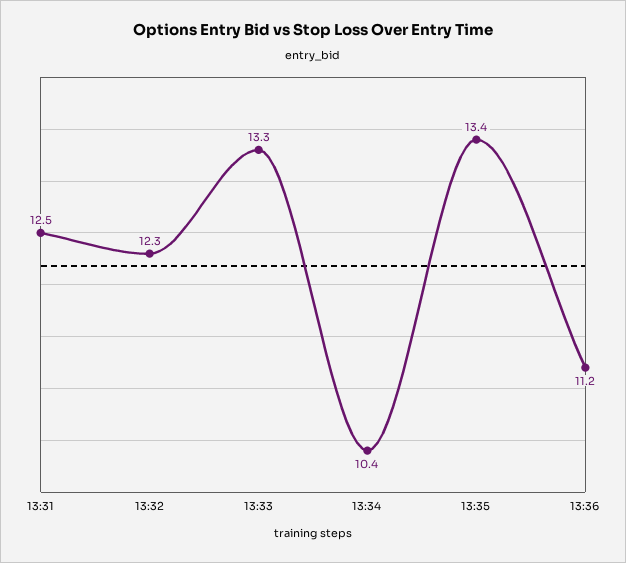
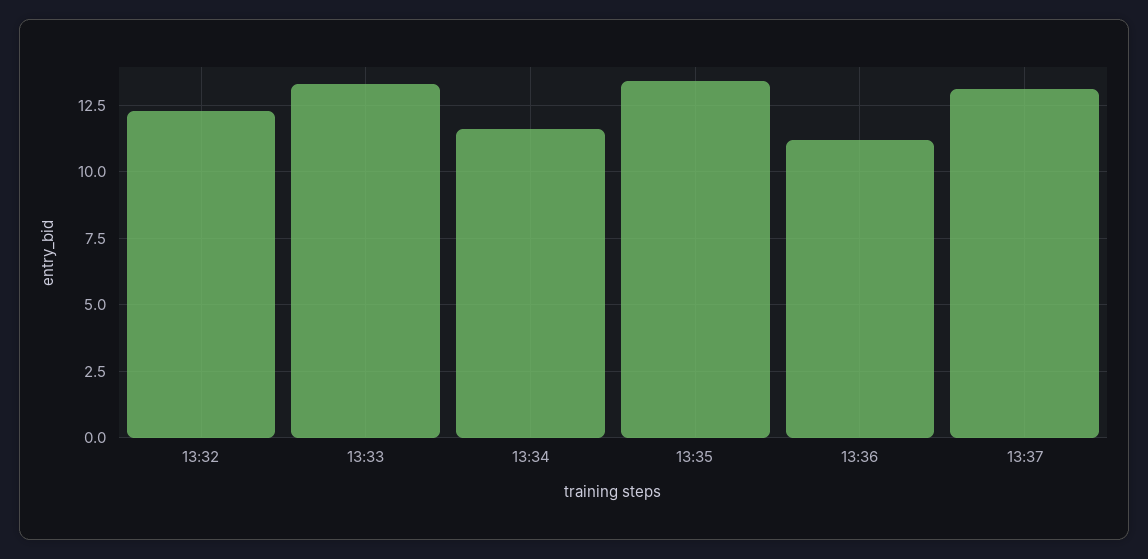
13:31: 12.5 -> none
13:34: 10.4 -> 11.5
13:37: none -> 13

